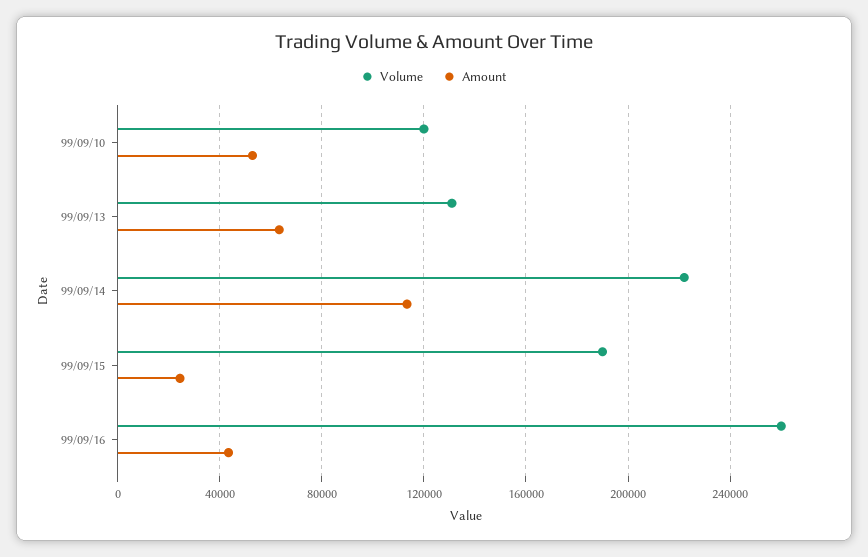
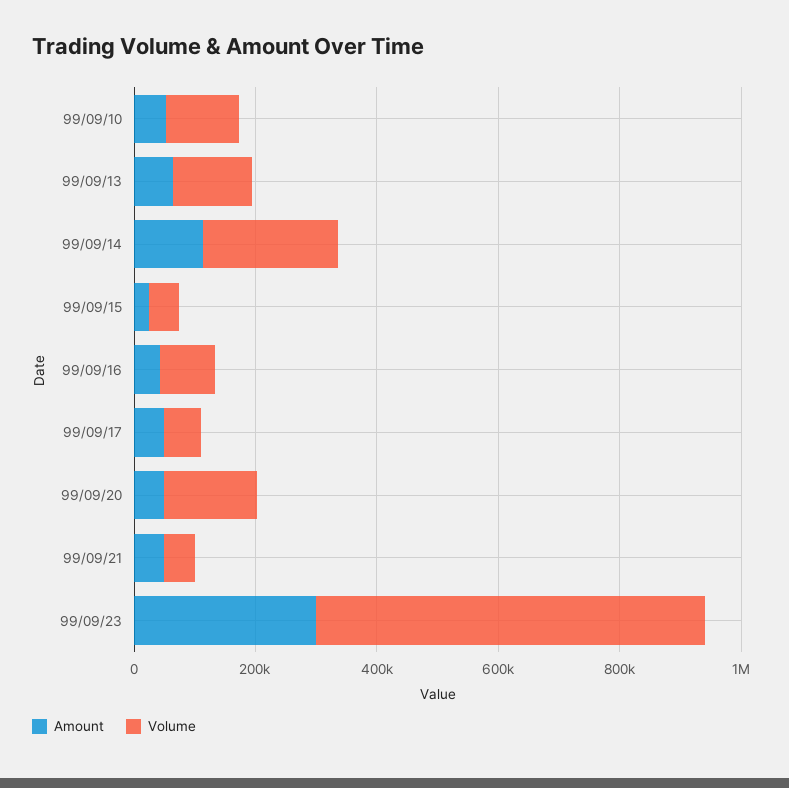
Volume, 99/09/15: 190000 -> 50000
Volume, 99/09/16: 260000 -> 100000
Amount, 99/09/17: none -> 50000
Volume, 99/09/17: none -> 50000
Amount, 99/09/20: none -> 50000
Volume, 99/09/20: none -> 150000
Amount, 99/09/21: none -> 50000
Volume, 99/09/21: none -> 50000
Amount, 99/09/23: none -> 300000
Volume, 99/09/23: none -> 650000

